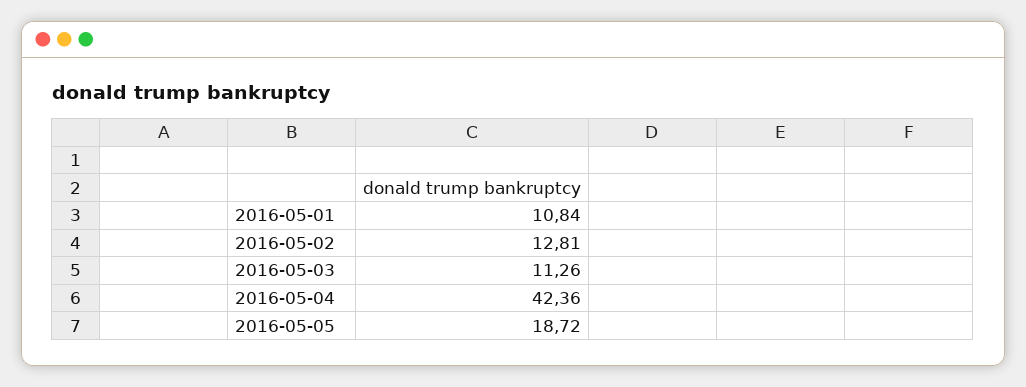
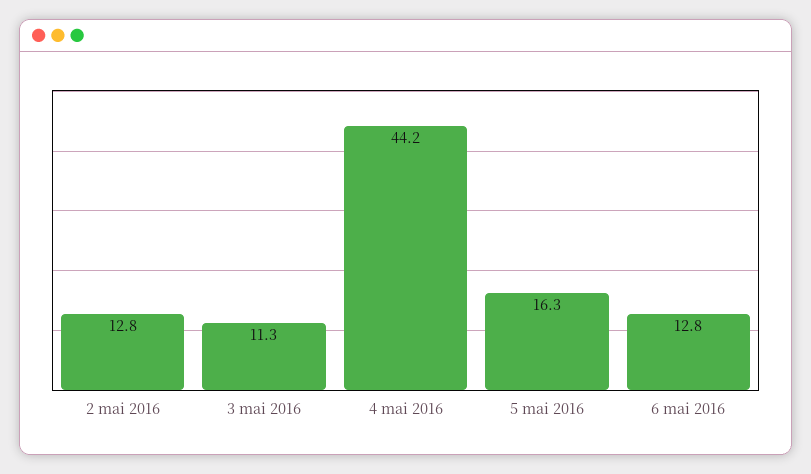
2016-05-01: 10.84 -> none
2016-05-04: 42.36 -> 44.2
2016-05-05: 18.72 -> 16.3
6 mai 2016: none -> 12.8

